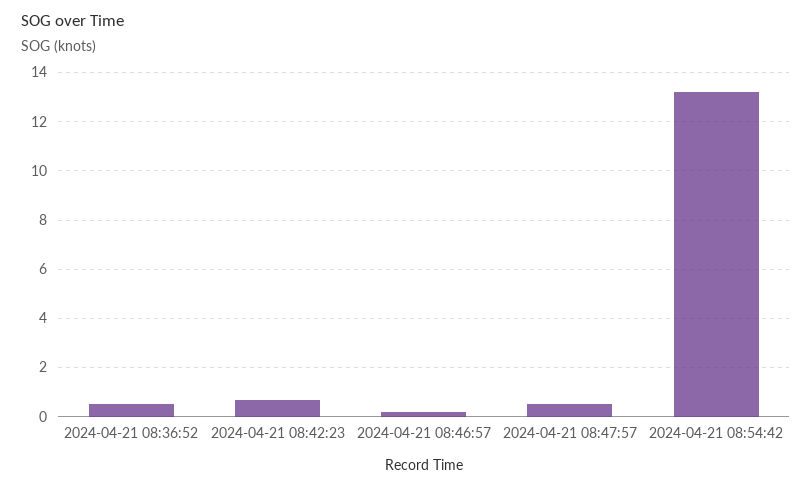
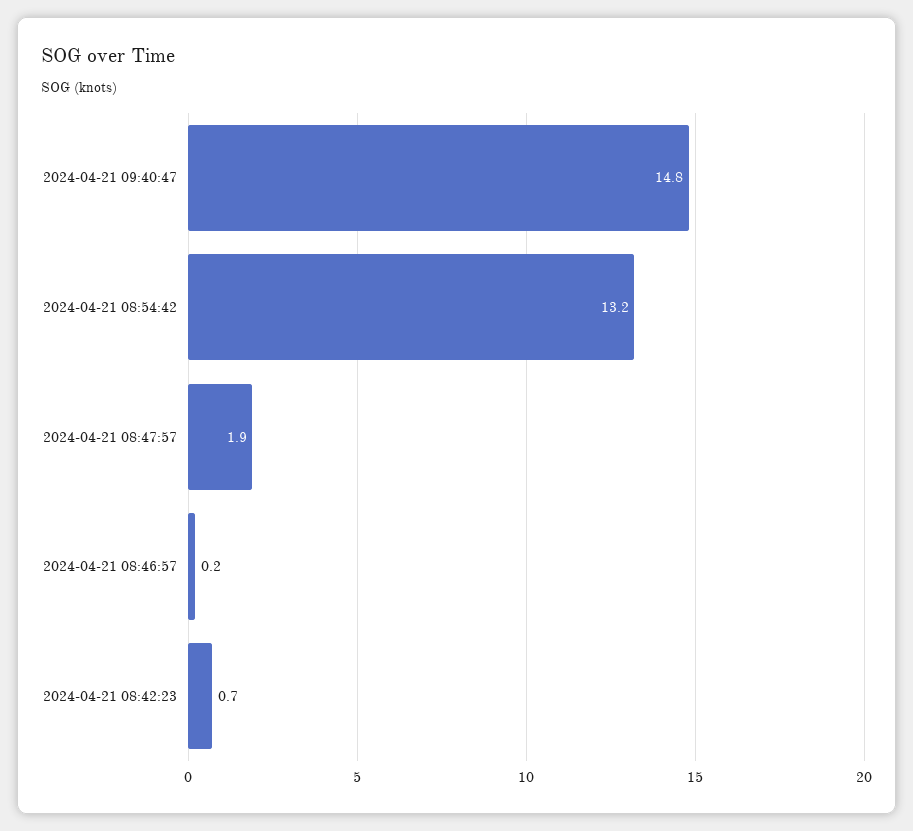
2024-04-21 08:36:52: 0.5 -> none
2024-04-21 08:47:57: 0.5 -> 1.9
2024-04-21 09:40:47: none -> 14.8

